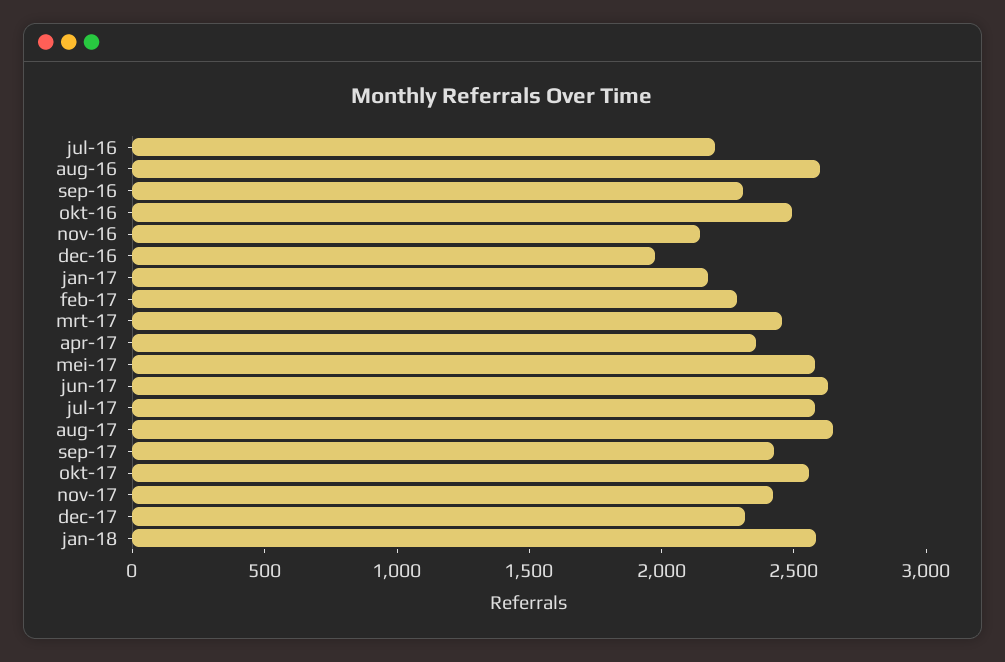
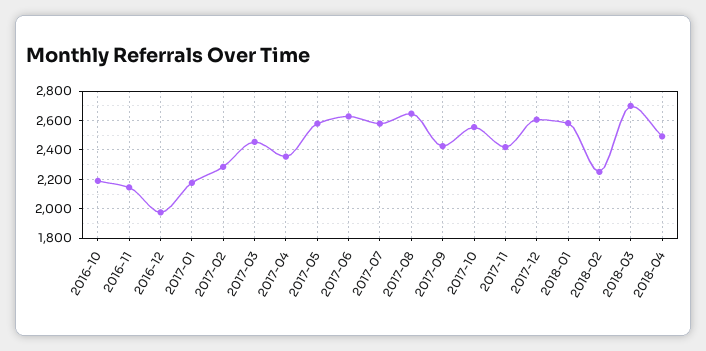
jul-16: 2200 -> none
aug-16: 2600 -> none
sep-16: 2300 -> none
okt-16: 2500 -> 2200
dec-17: 2300 -> 2600
2018-02: none -> 2250
2018-03: none -> 2700
2018-04: none -> 2500

